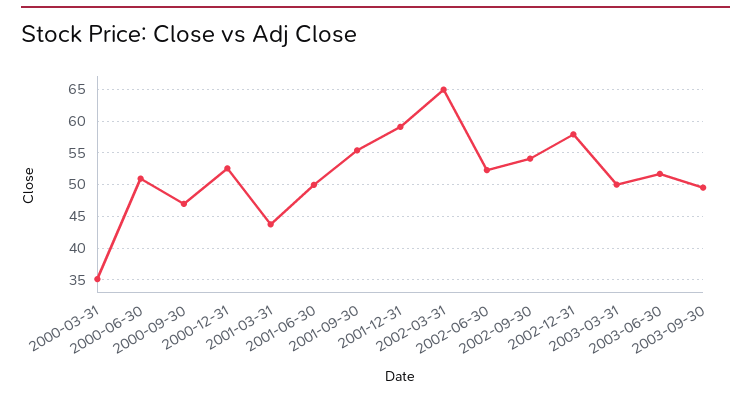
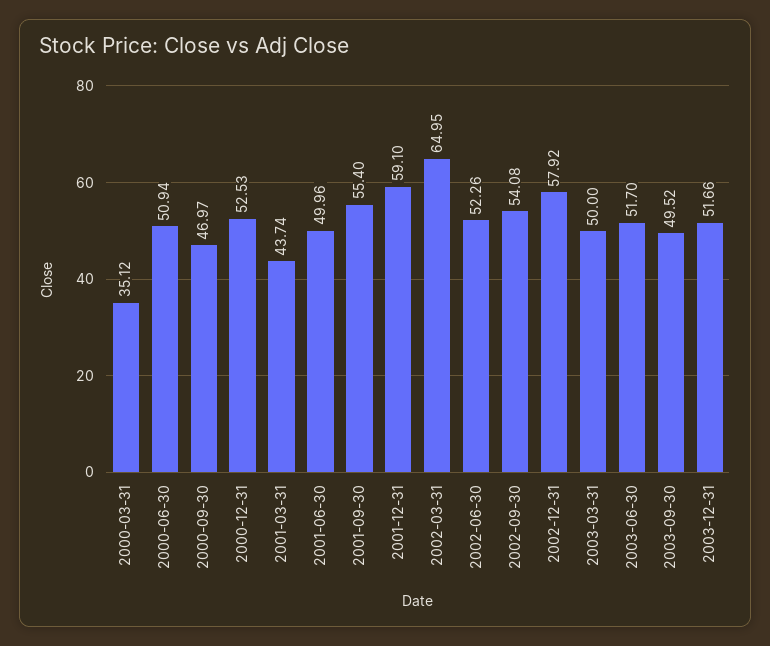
2003-12-31: none -> 51.66

